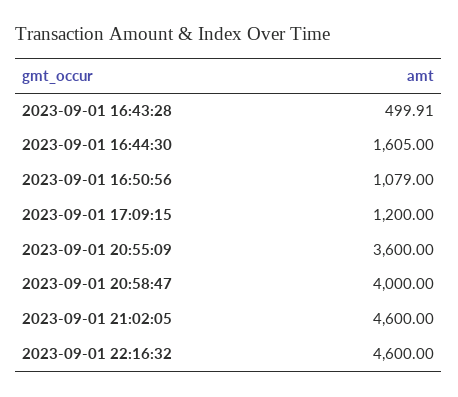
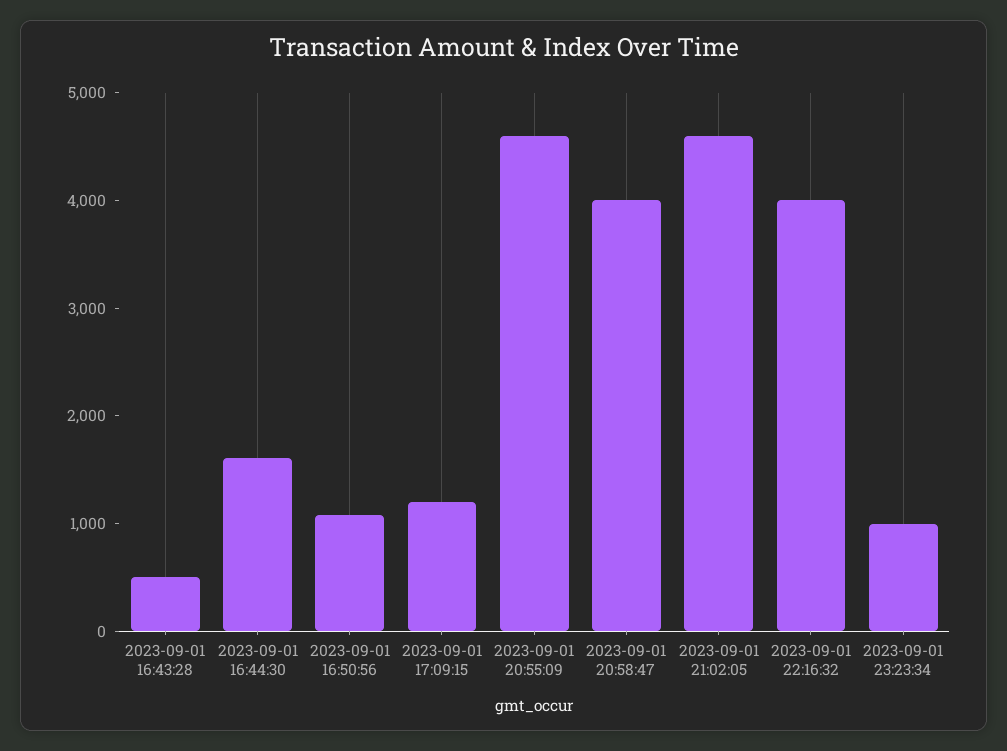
2023-09-01 20:55:09: 3600 -> 4600
2023-09-01 22:16:32: 4600 -> 4000
2023-09-01 23:23:34: none -> 1000

